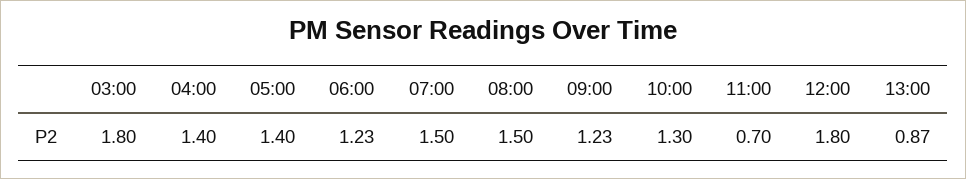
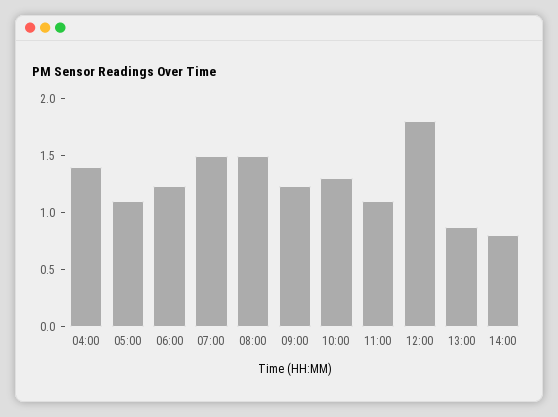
03:00: 1.8 -> none
05:00: 1.4 -> 1.1
11:00: 0.7 -> 1.1
14:00: none -> 0.8

